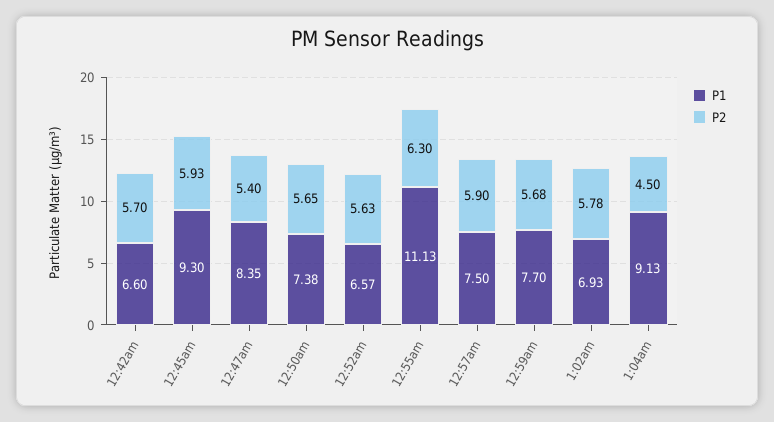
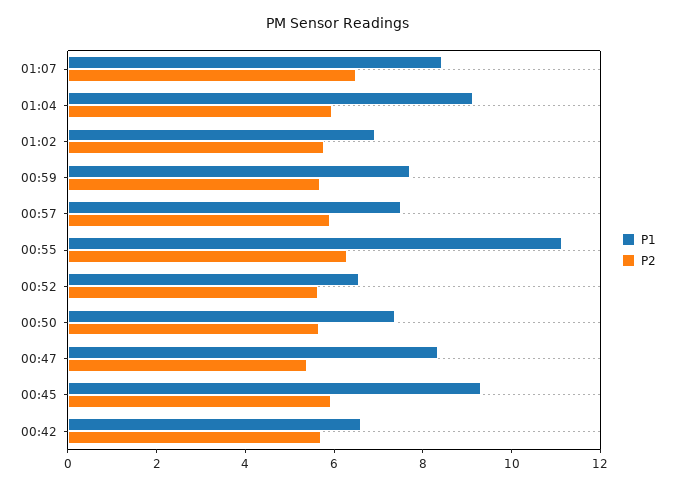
P2, 1:04am: 4.5 -> 6
P1, 01:07: none -> 8.5
P2, 01:07: none -> 6.5

